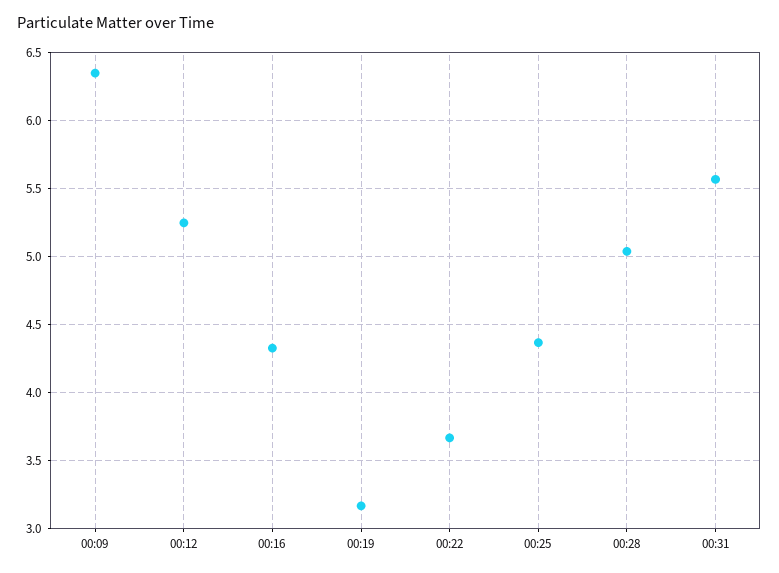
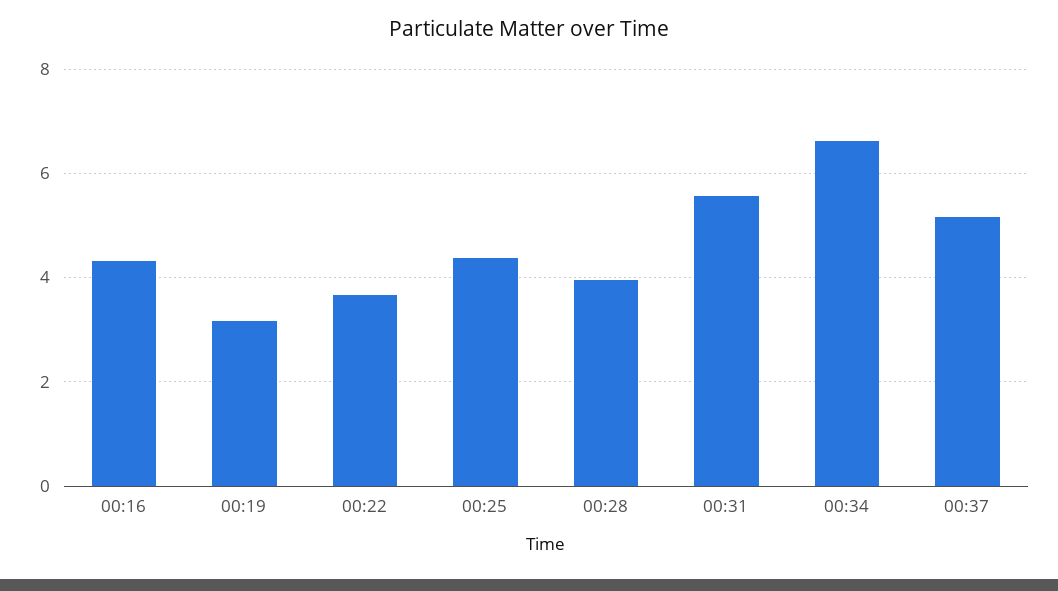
00:09: 6.35 -> none
00:12: 5.25 -> none
00:28: 5.05 -> 4
00:34: none -> 6.6
00:37: none -> 5.2

